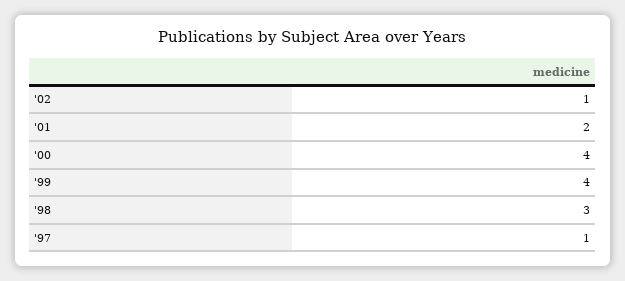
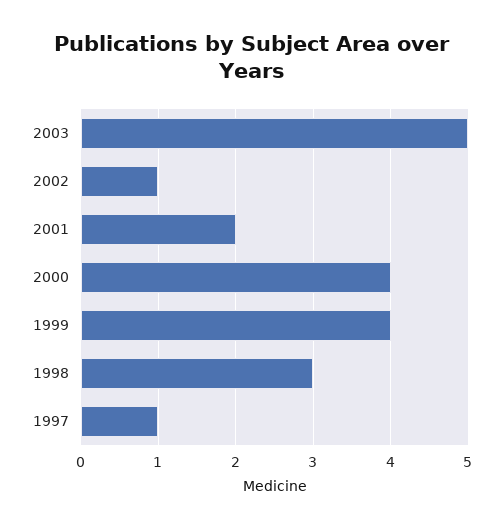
2003: none -> 5

